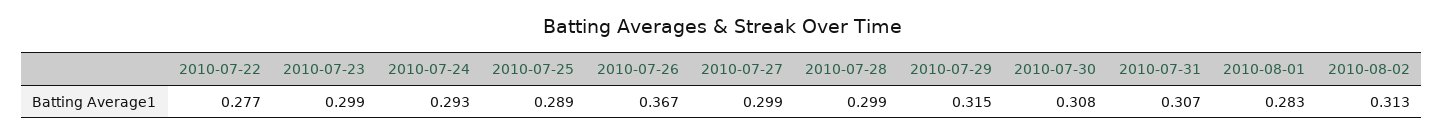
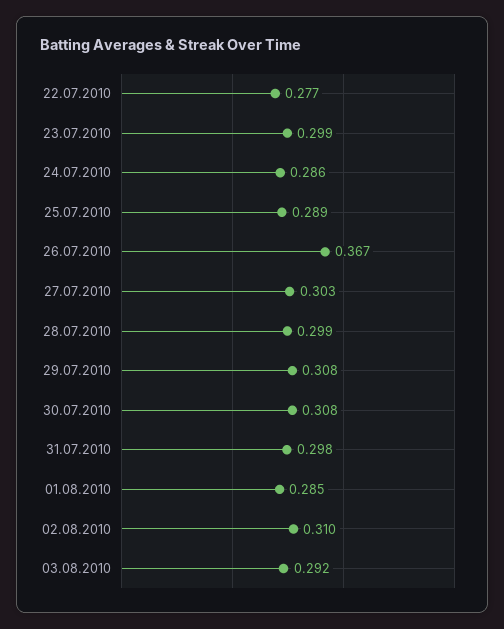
2010-07-24: 0.293 -> 0.286
2010-07-27: 0.299 -> 0.303
2010-07-29: 0.315 -> 0.308
2010-07-31: 0.307 -> 0.298
2010-08-01: 0.283 -> 0.285
2010-08-02: 0.313 -> 0.31
03.08.2010: none -> 0.292

